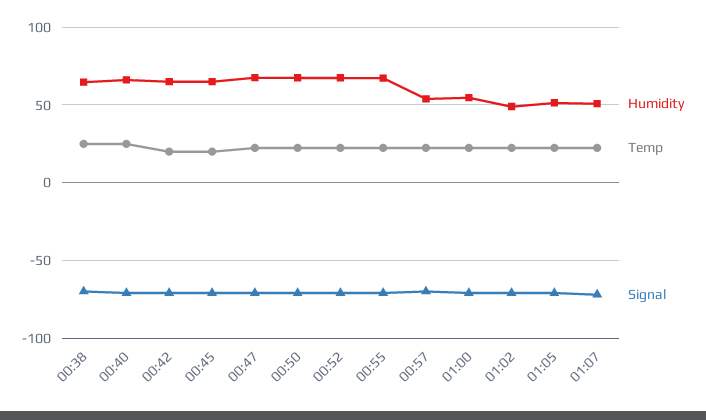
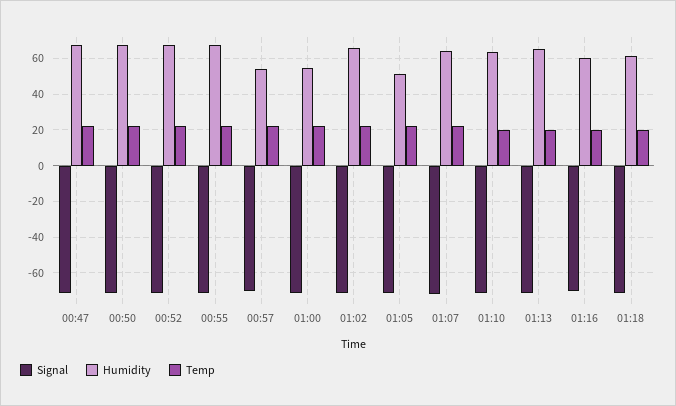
Humidity, 00:38: 65 -> none
Temp, 00:38: 25 -> none
Signal, 00:38: -70 -> none
Humidity, 00:40: 65 -> none
Temp, 00:40: 25 -> none
Signal, 00:40: -70 -> none
Humidity, 00:42: 65 -> none
Temp, 00:42: 20 -> none
Signal, 00:42: -70 -> none
Humidity, 00:45: 65 -> none
Temp, 00:45: 20 -> none
Signal, 00:45: -70 -> none
Humidity, 01:02: 50 -> 65
Humidity, 01:07: 50 -> 65
Signal, 01:10: none -> -70
Humidity, 01:10: none -> 65
Temp, 01:10: none -> 20
Signal, 01:13: none -> -70
Humidity, 01:13: none -> 65
Temp, 01:13: none -> 20
Signal, 01:16: none -> -70
Humidity, 01:16: none -> 60
Temp, 01:16: none -> 20
Signal, 01:18: none -> -70
Humidity, 01:18: none -> 60
Temp, 01:18: none -> 20

